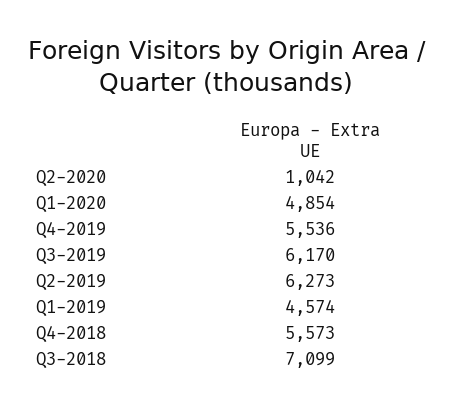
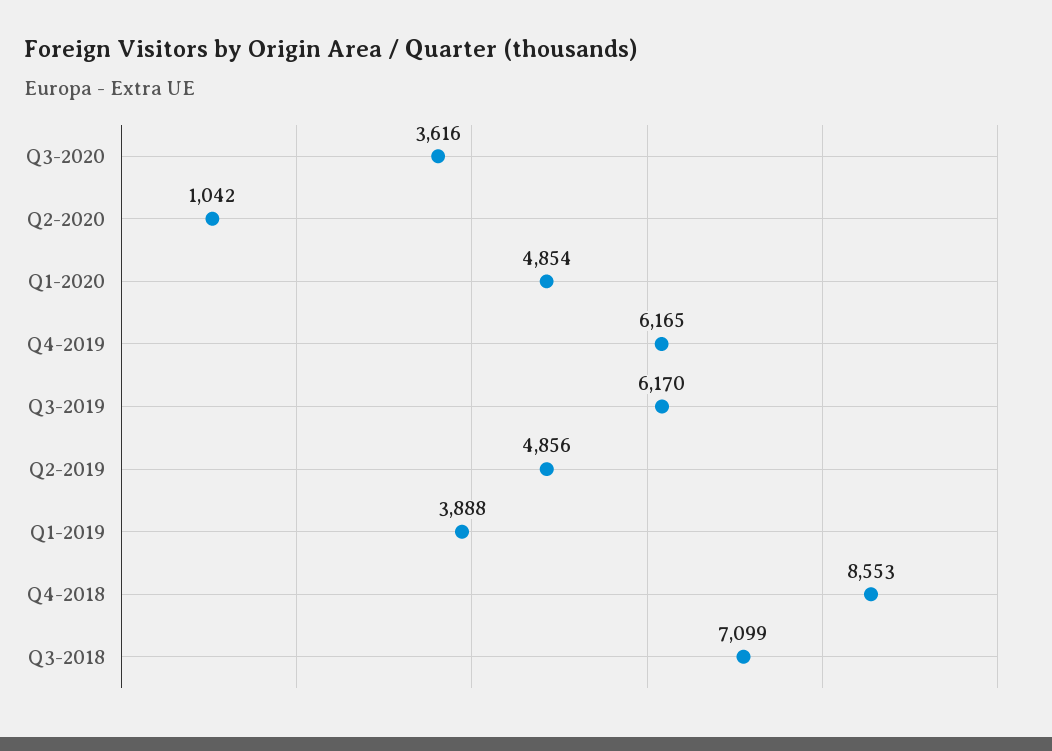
Q4-2019: 5536 -> 6165
Q2-2019: 6273 -> 4856
Q1-2019: 4574 -> 3888
Q4-2018: 5573 -> 8553
Q3-2020: none -> 3616

